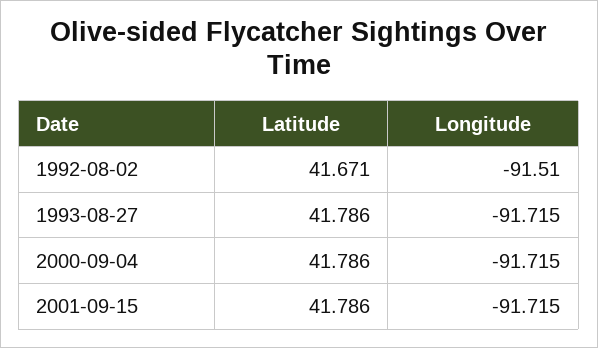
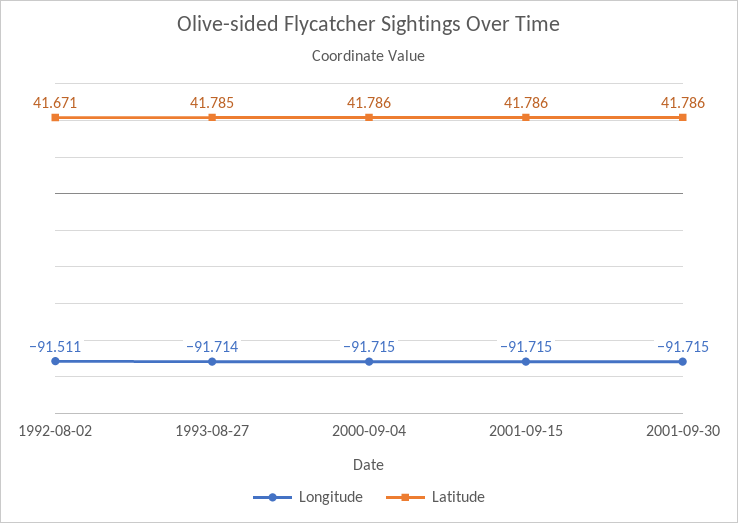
Longitude, 1992-08-02: -91.51 -> -91.511
Latitude, 1993-08-27: 41.786 -> 41.785
Longitude, 1993-08-27: -91.715 -> -91.714
Longitude, 2001-09-30: none -> -91.715
Latitude, 2001-09-30: none -> 41.786

